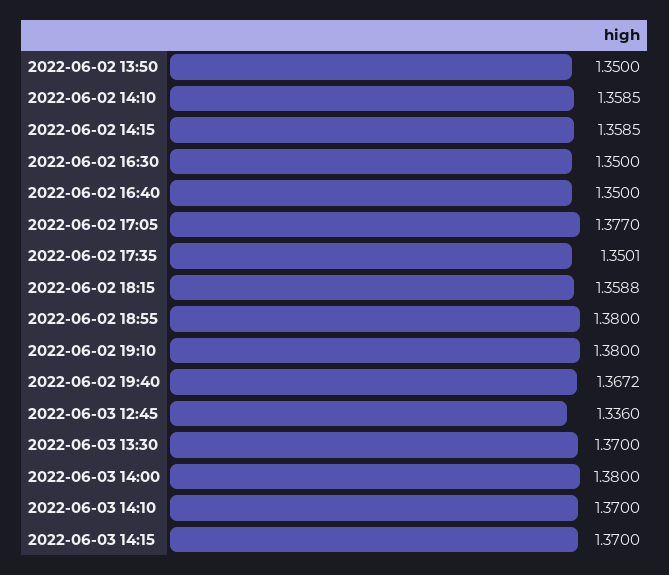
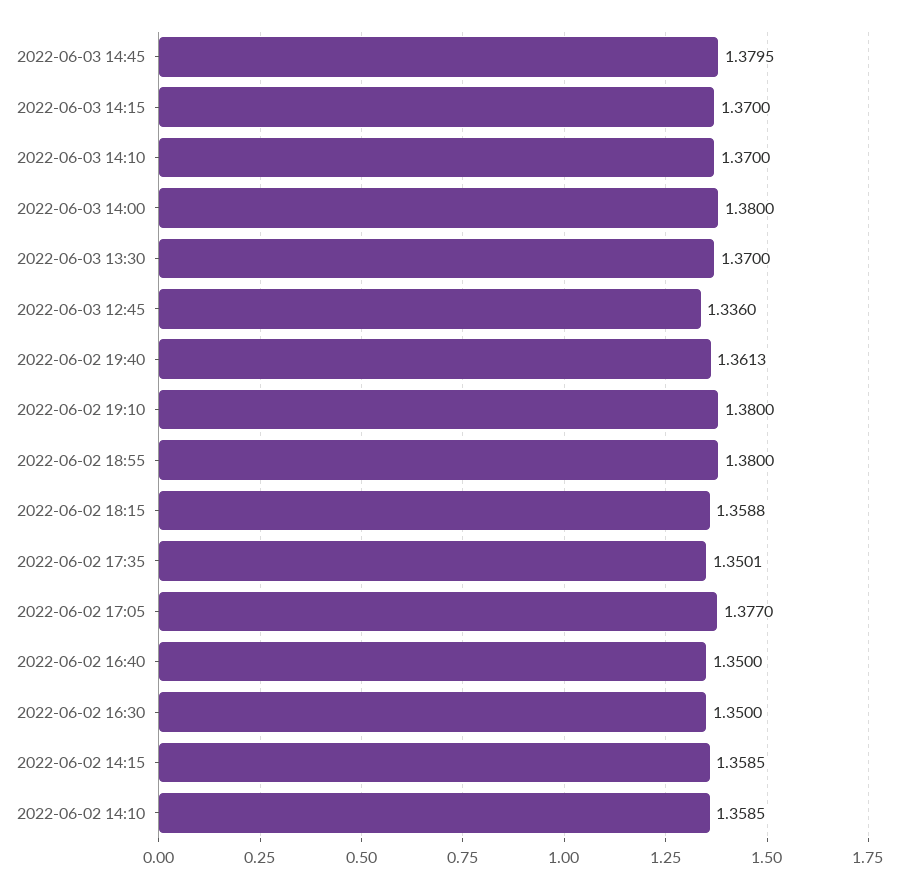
2022-06-02 13:50: 1.35 -> none
2022-06-02 19:40: 1.3672 -> 1.3613
2022-06-03 14:45: none -> 1.3795

